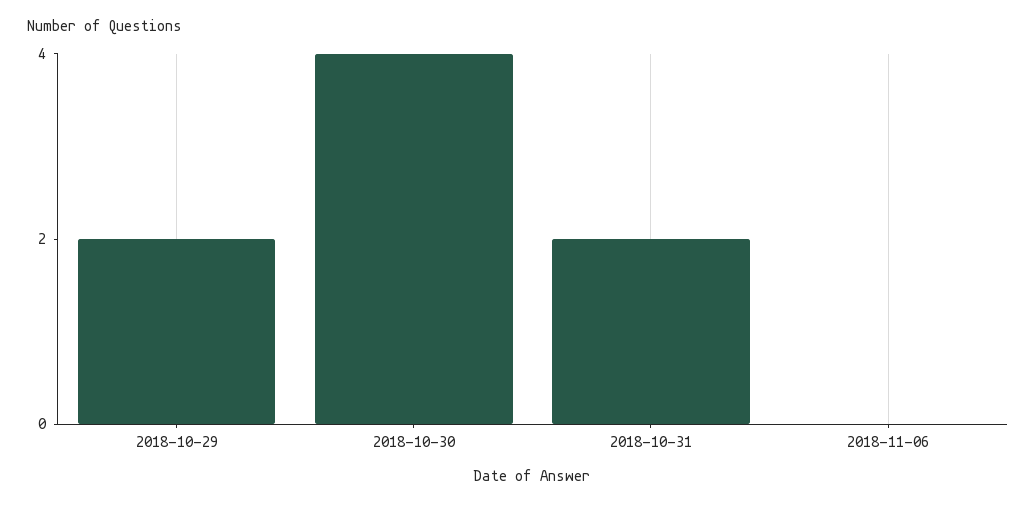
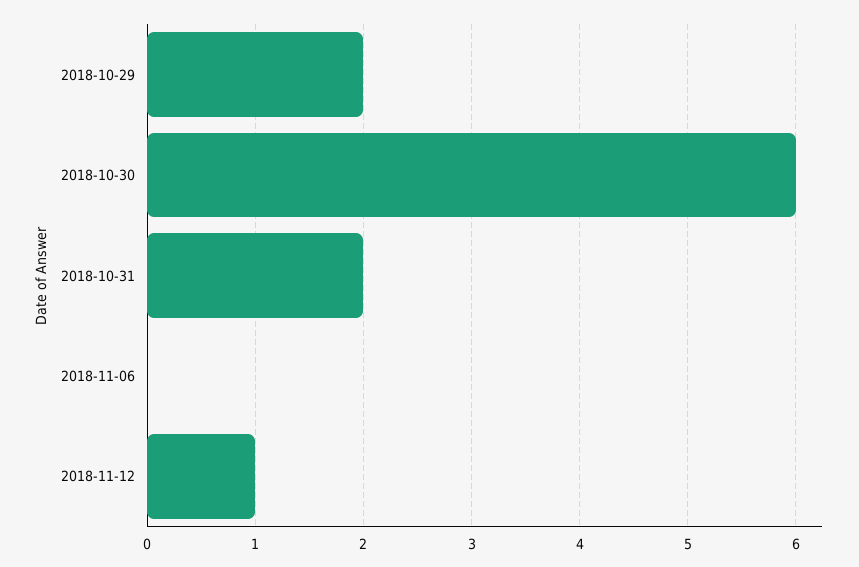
2018-10-30: 4 -> 6
2018-11-12: none -> 1

